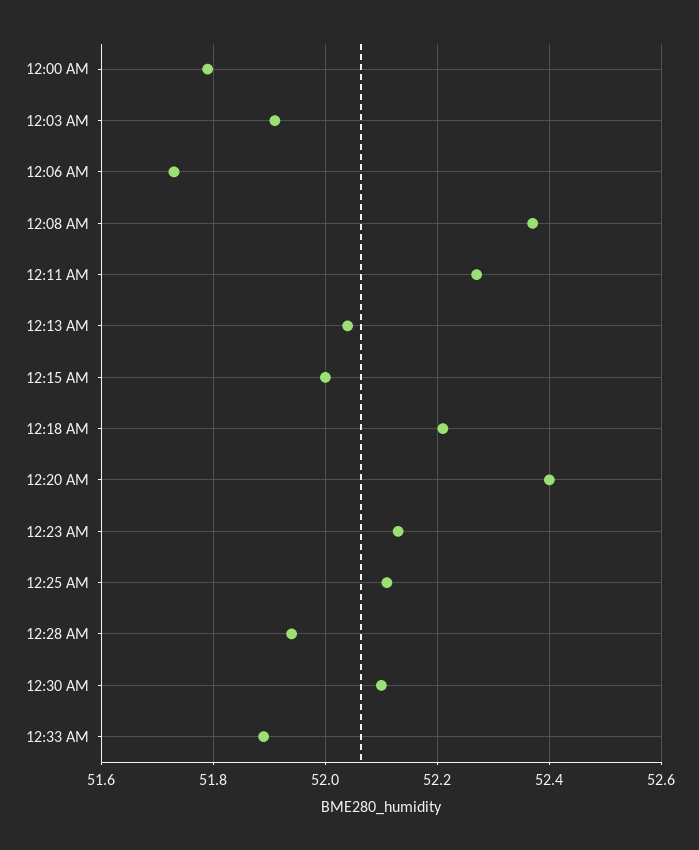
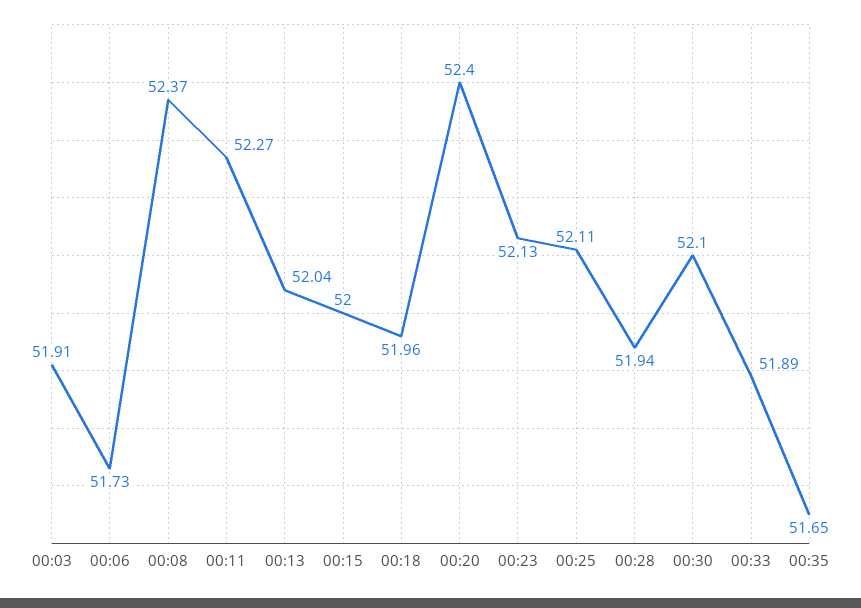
12:00 AM: 51.8 -> none
12:18 AM: 52.2 -> 51.96
00:35: none -> 51.65

